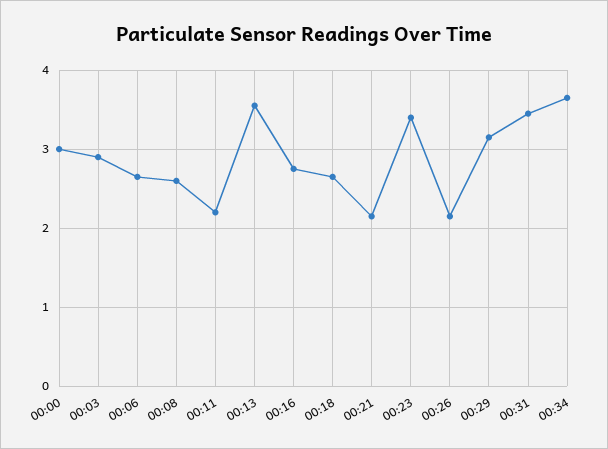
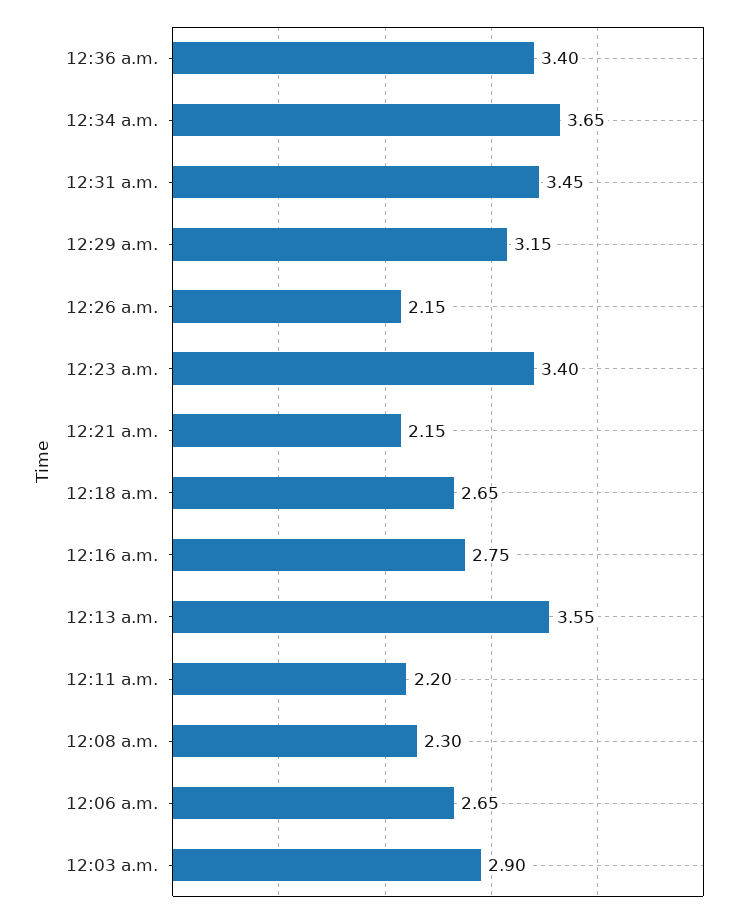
00:00: 3 -> none
00:08: 2.6 -> 2.3
12:36 a.m.: none -> 3.4

